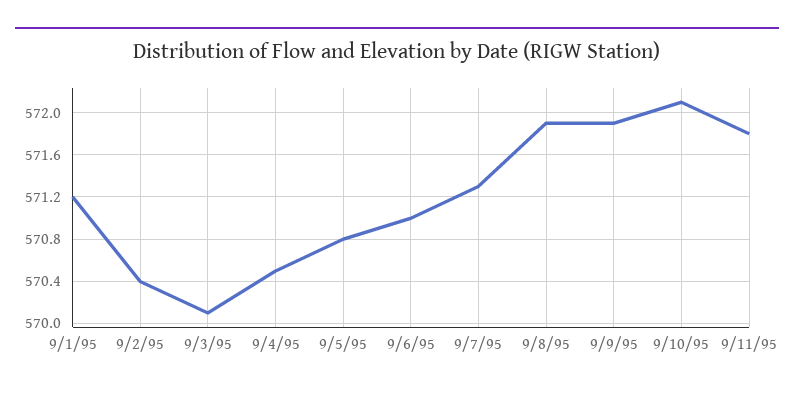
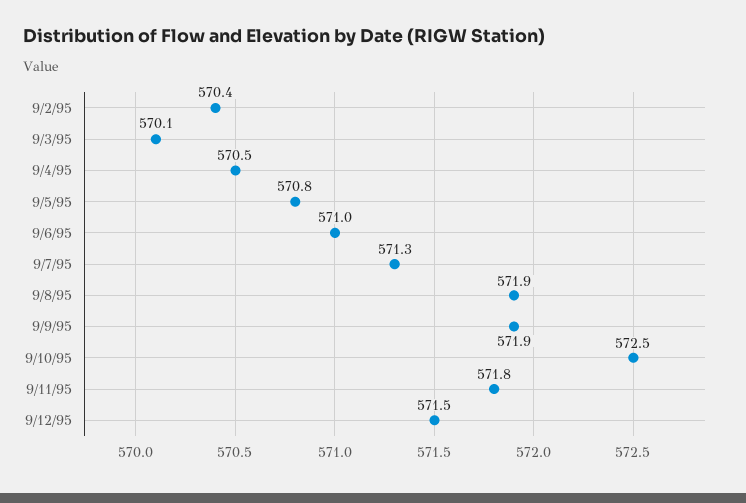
9/1/95: 571.2 -> none
9/10/95: 572.1 -> 572.5
9/12/95: none -> 571.5

